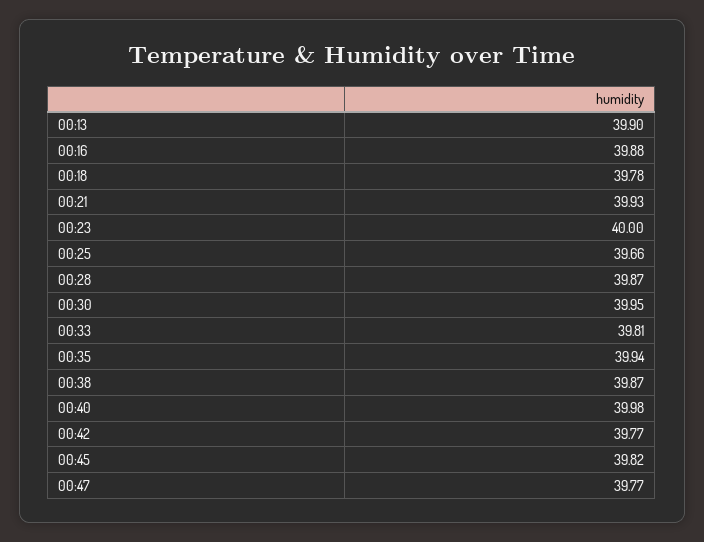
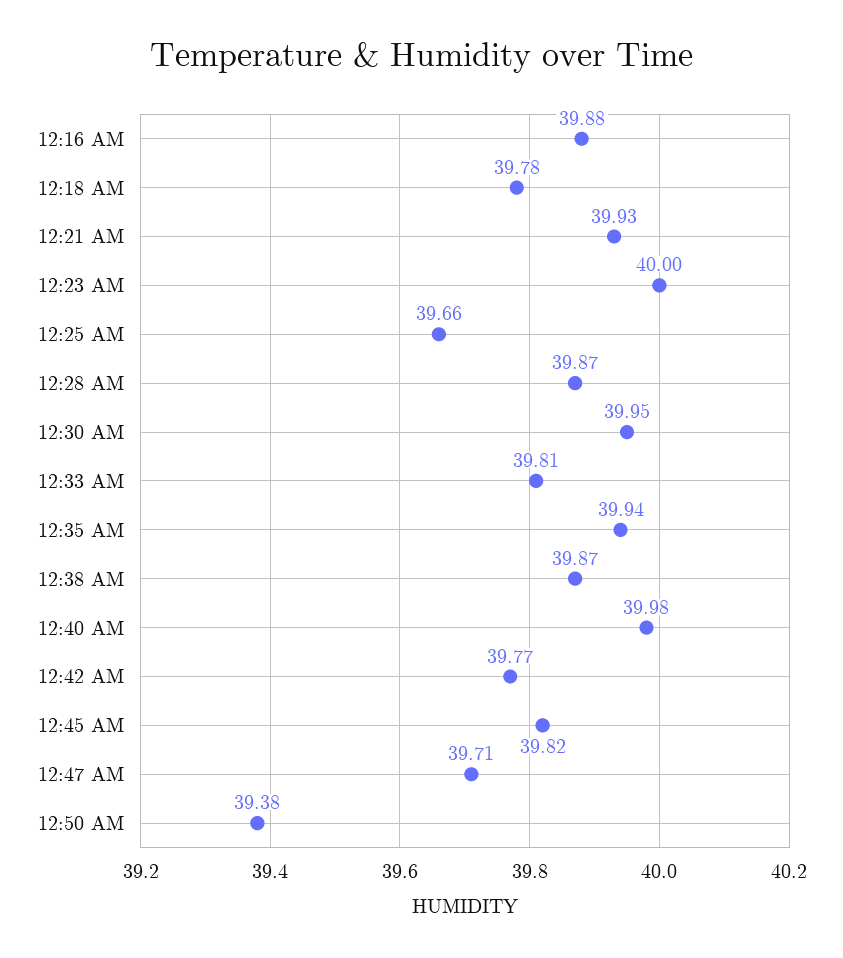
00:13: 39.9 -> none
00:47: 39.77 -> 39.71
12:50 AM: none -> 39.38

